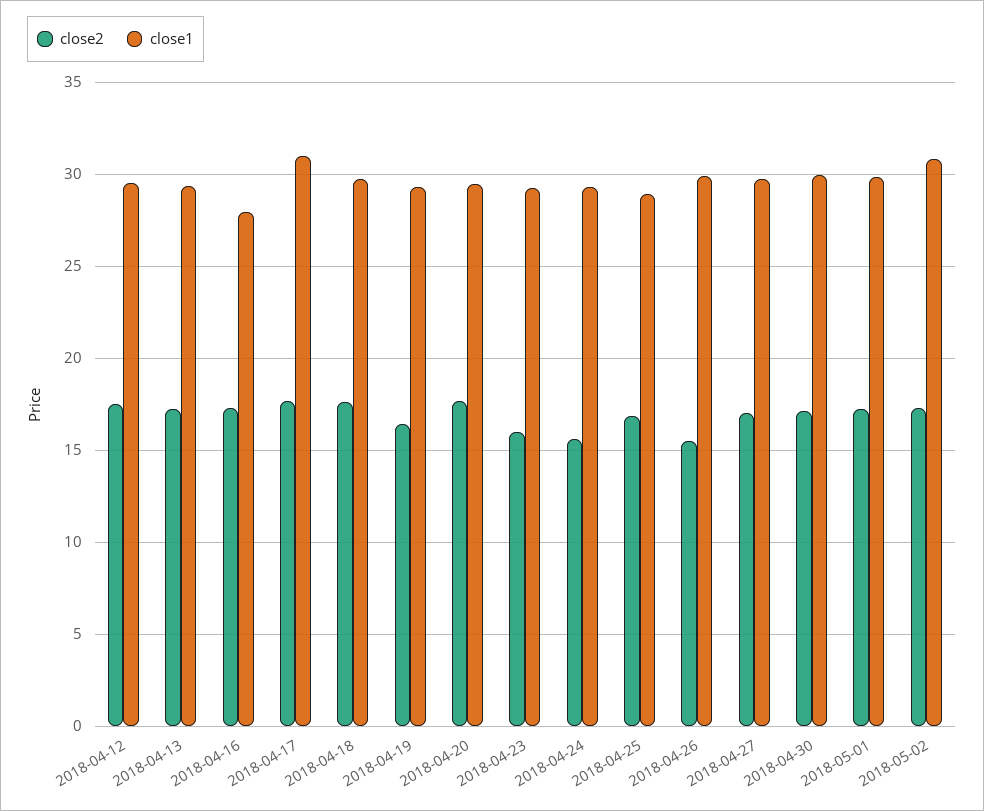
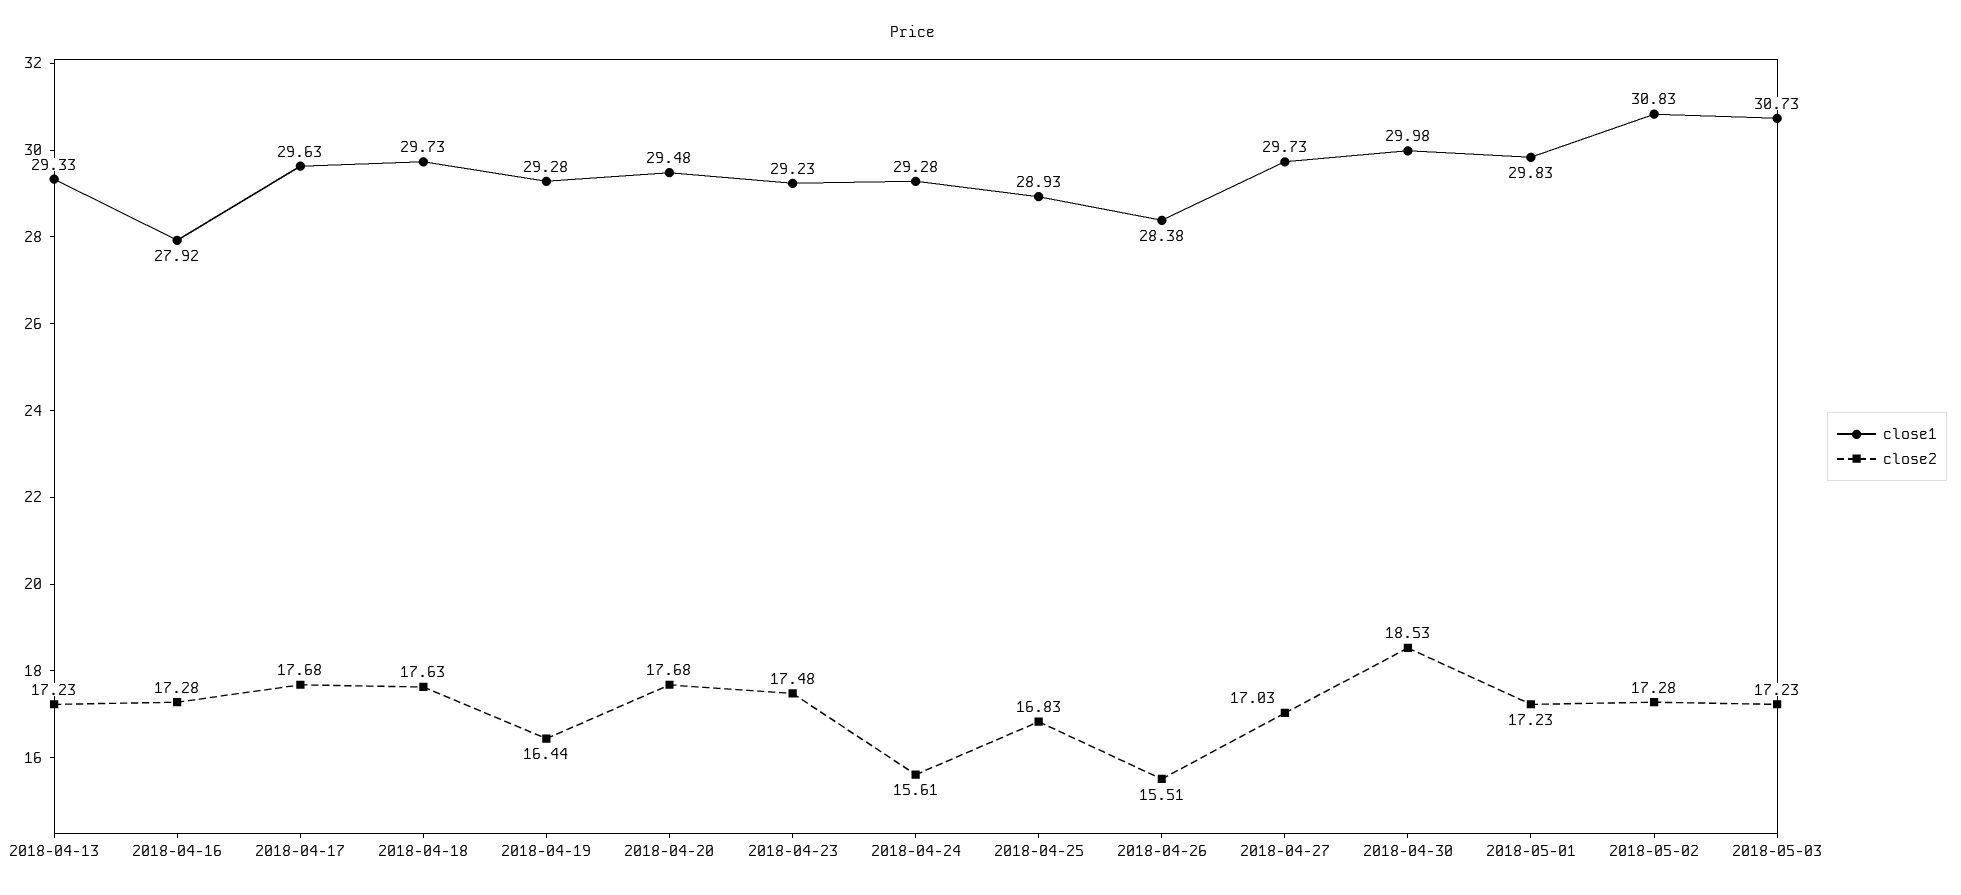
close2, 2018-04-12: 17.5 -> none
close1, 2018-04-12: 29.5 -> none
close1, 2018-04-17: 31 -> 29.63
close2, 2018-04-23: 16 -> 17.48
close1, 2018-04-26: 30 -> 28.38
close2, 2018-04-30: 17 -> 18.53
close1, 2018-05-03: none -> 30.73
close2, 2018-05-03: none -> 17.23

